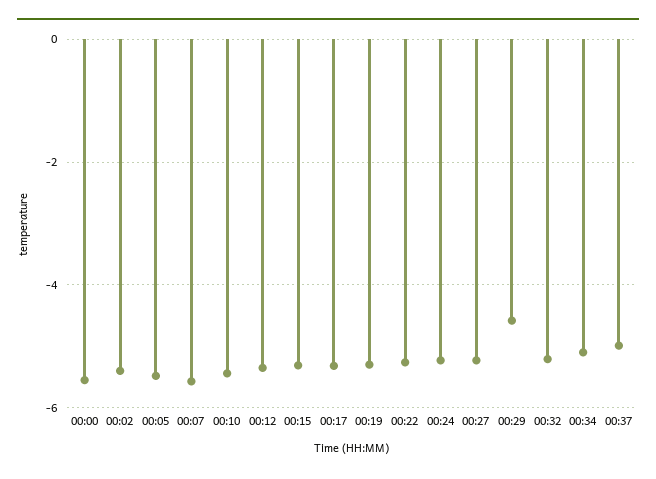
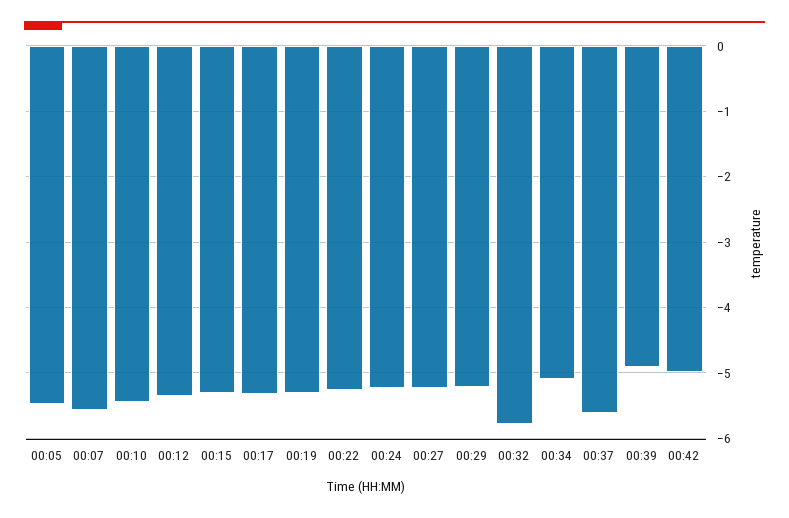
00:00: -5.6 -> none
00:02: -5.4 -> none
00:29: -4.6 -> -5.2
00:32: -5.2 -> -5.8
00:37: -5 -> -5.6
00:39: none -> -4.9
00:42: none -> -5

